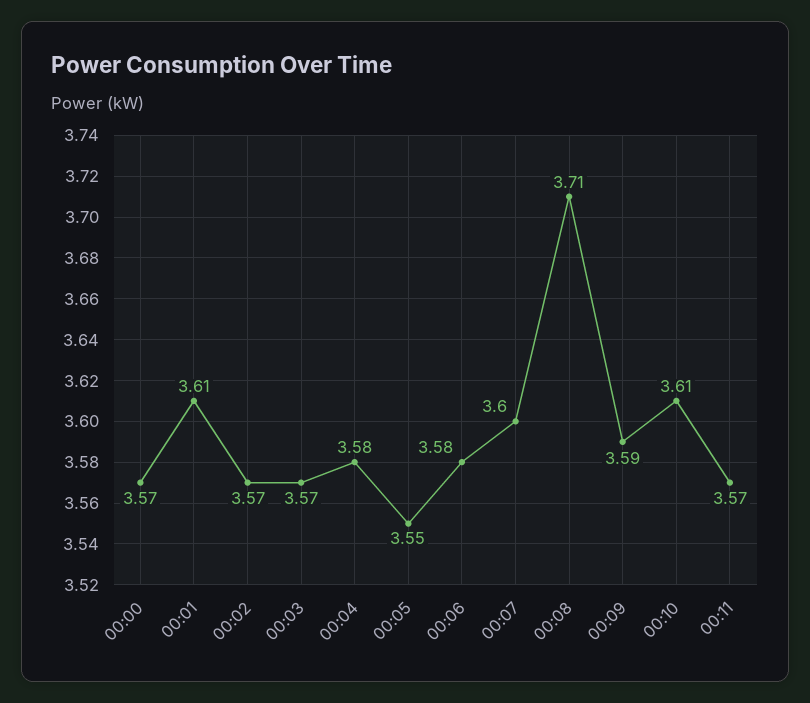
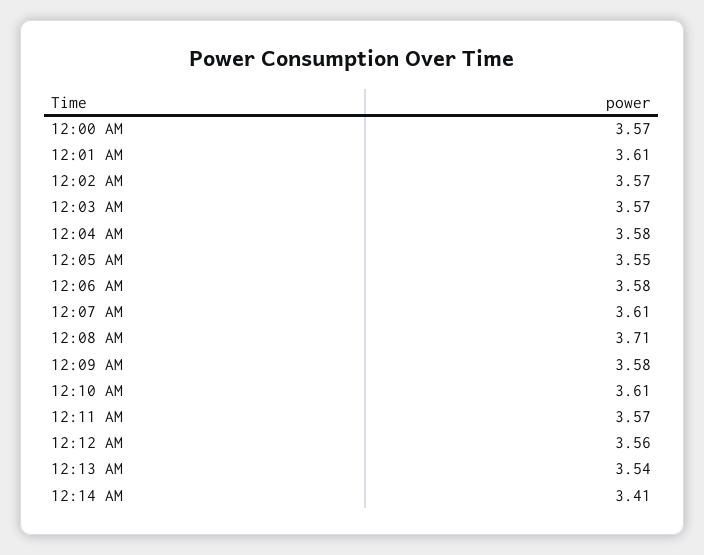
00:07: 3.6 -> 3.61
00:09: 3.59 -> 3.58
12:12 AM: none -> 3.56
12:13 AM: none -> 3.54
12:14 AM: none -> 3.41

